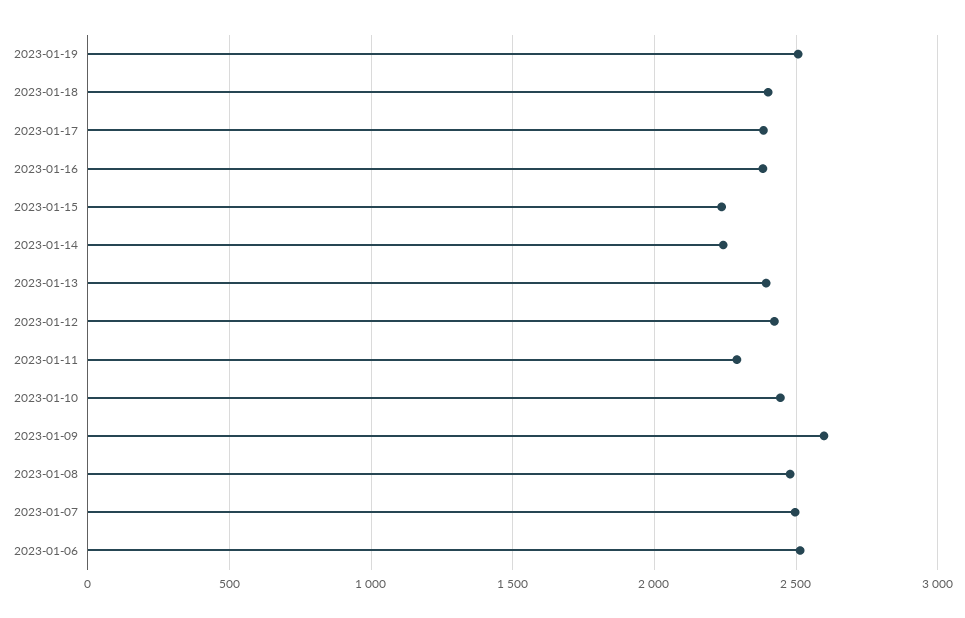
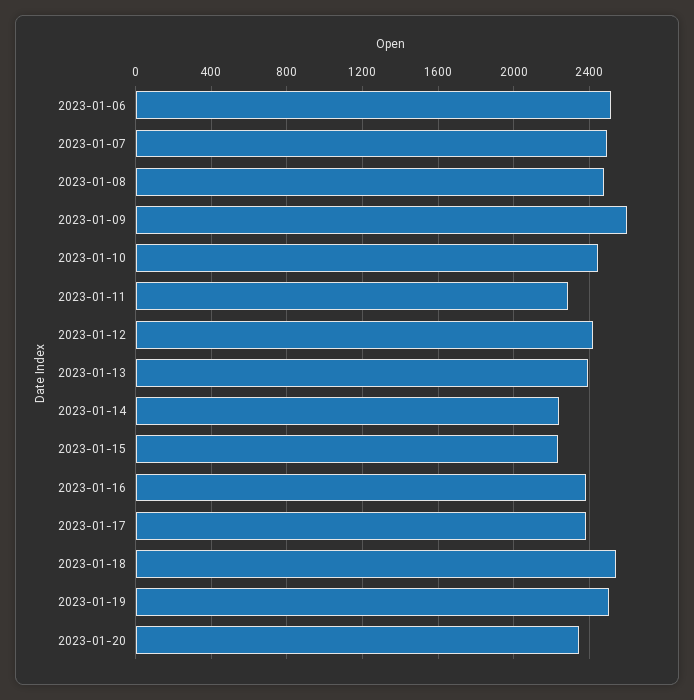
2023-01-18: 2400 -> 2550
2023-01-20: none -> 2350

